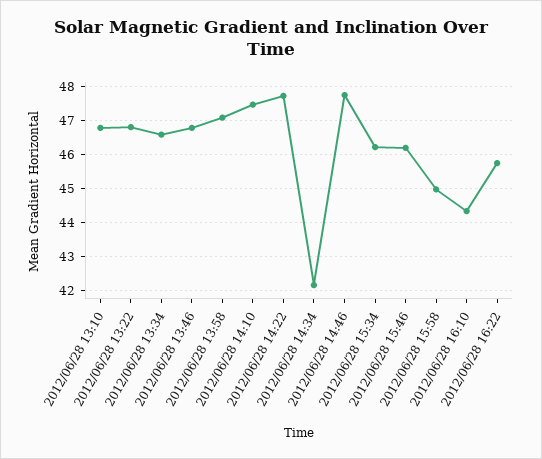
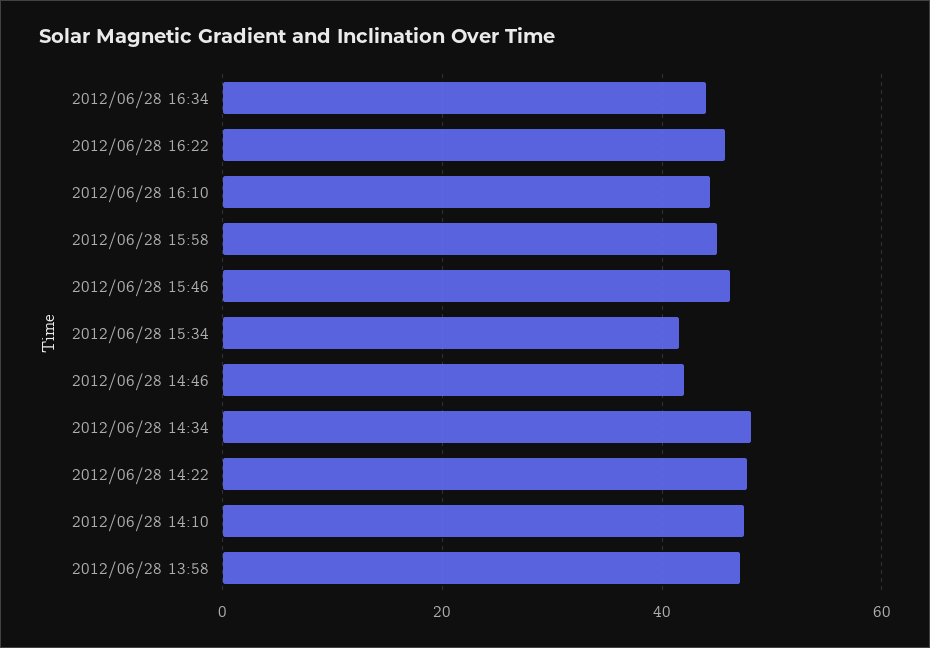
2012/06/28 13:10: 46.8 -> none
2012/06/28 13:22: 46.8 -> none
2012/06/28 13:34: 46.6 -> none
2012/06/28 13:46: 46.8 -> none
2012/06/28 14:34: 42.2 -> 48
2012/06/28 14:46: 47.8 -> 42
2012/06/28 15:34: 46.2 -> 42
2012/06/28 16:34: none -> 44

